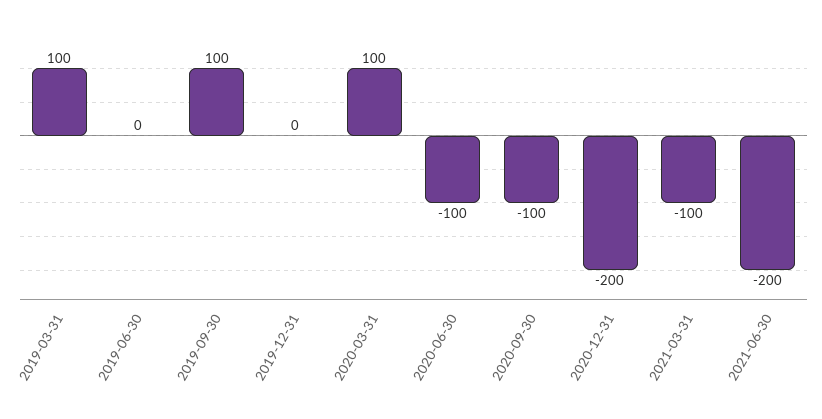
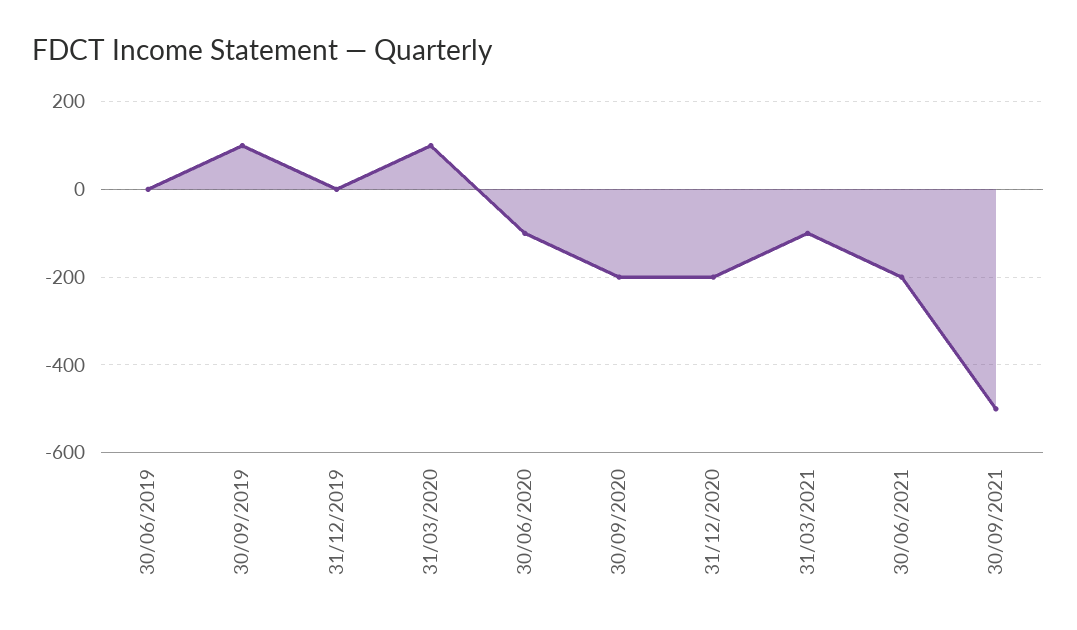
2019-03-31: 100 -> none
2020-09-30: -100 -> -200
30/09/2021: none -> -500

